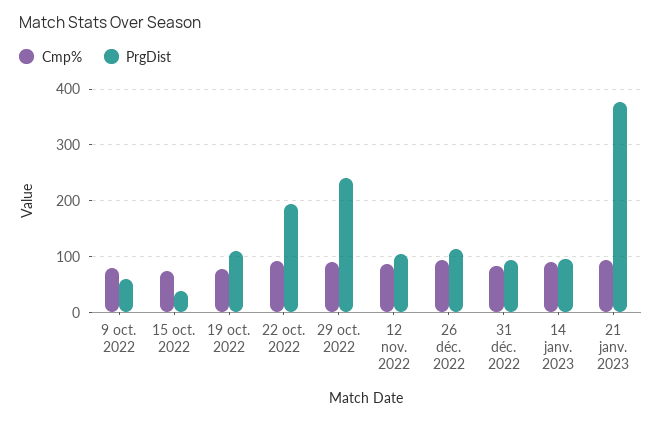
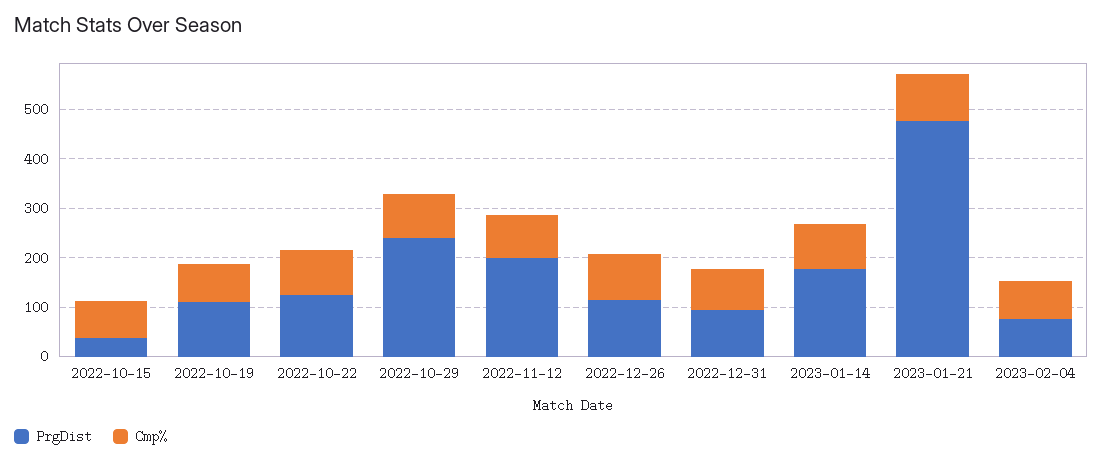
Cmp%, 9 oct. 2022: 80 -> none
PrgDist, 9 oct. 2022: 60 -> none
PrgDist, 22 oct. 2022: 200 -> 120
PrgDist, 12 nov. 2022: 100 -> 200
PrgDist, 14 janv. 2023: 100 -> 180
PrgDist, 21 janv. 2023: 380 -> 480
PrgDist, 2023-02-04: none -> 80
Cmp%, 2023-02-04: none -> 80

